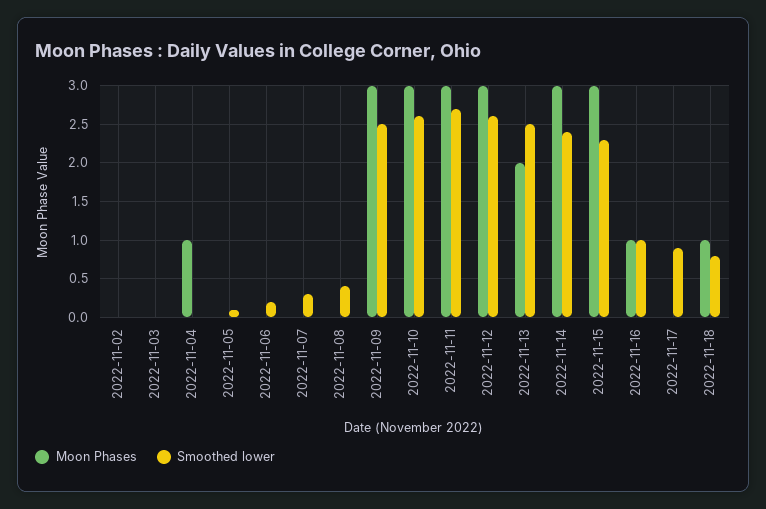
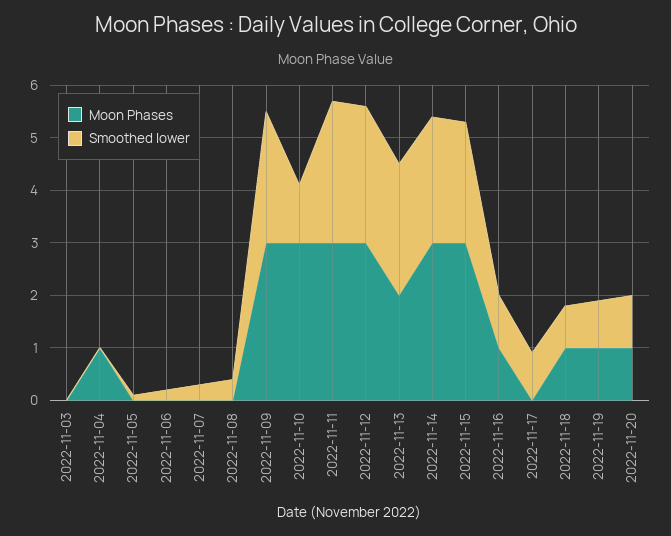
Moon Phases, 2022-11-02: 0 -> none
Smoothed lower, 2022-11-02: 0 -> none
Smoothed lower, 2022-11-10: 2.6 -> 1
Moon Phases, 2022-11-19: none -> 1
Smoothed lower, 2022-11-19: none -> 1
Moon Phases, 2022-11-20: none -> 1
Smoothed lower, 2022-11-20: none -> 1

